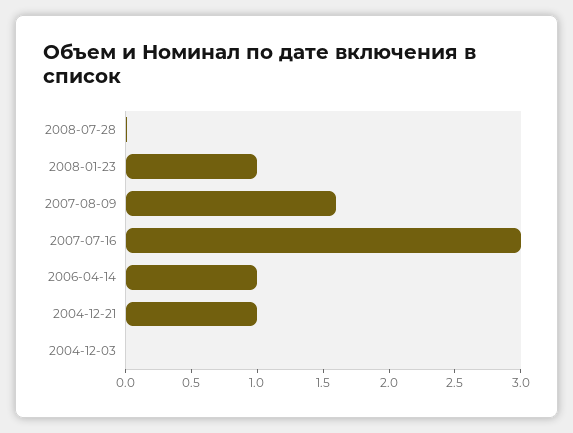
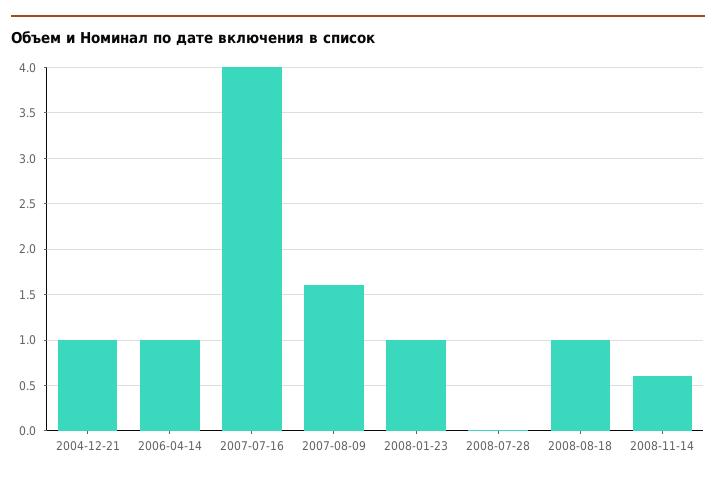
2007-07-16: 3 -> 4
2004-12-03: 0 -> none
2008-08-18: none -> 1
2008-11-14: none -> 0.6

